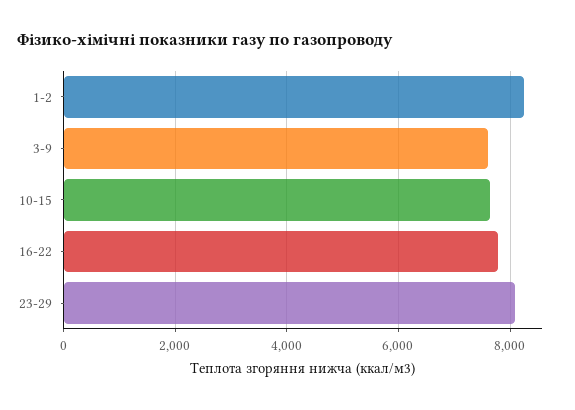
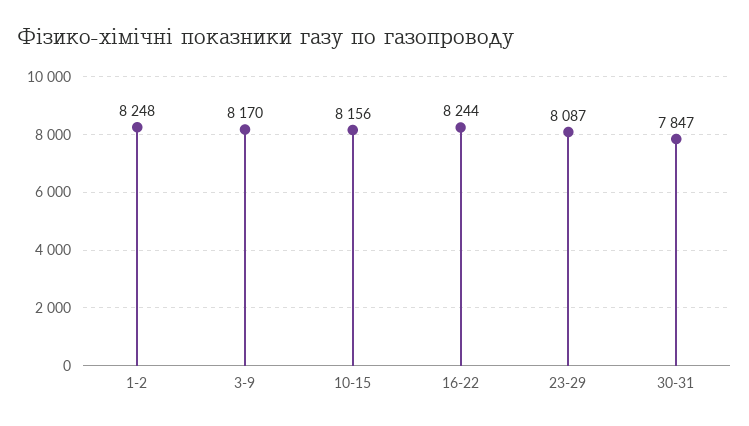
3-9: 7600 -> 8170
10-15: 7600 -> 8156
16-22: 7800 -> 8244
30-31: none -> 7847

